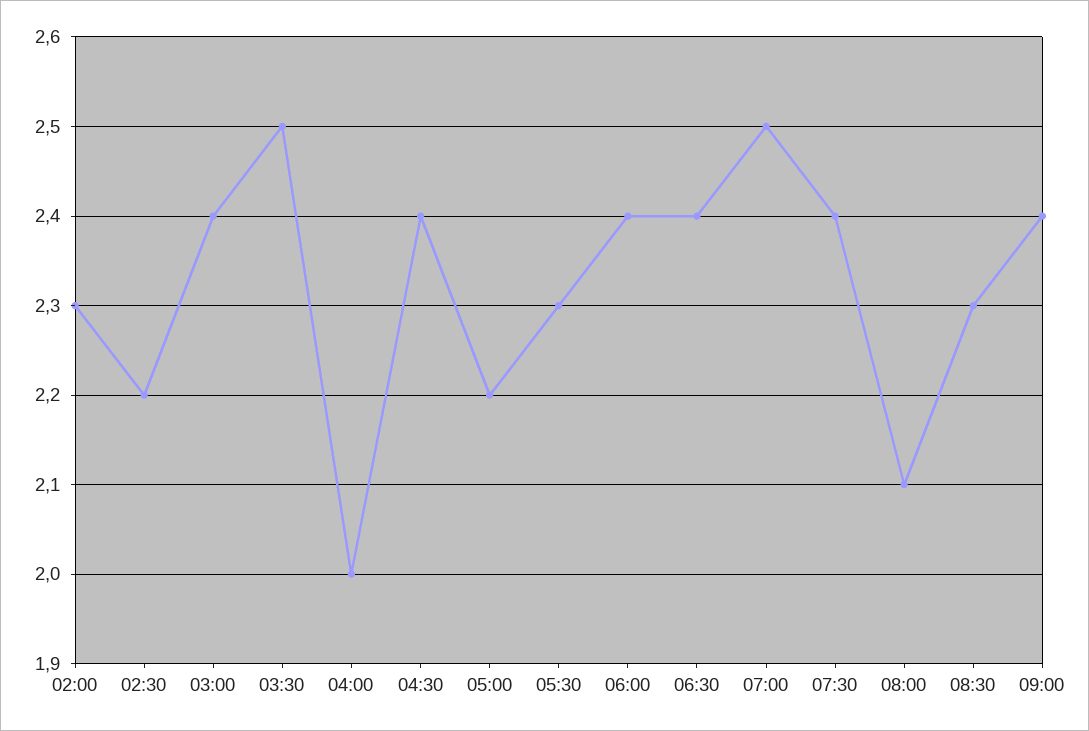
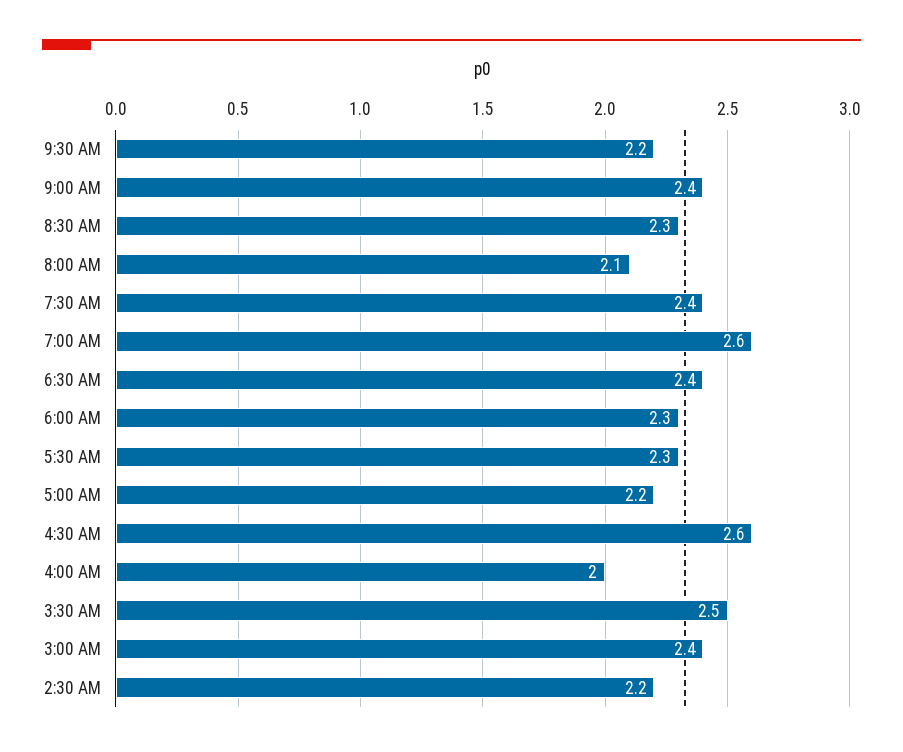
02:00: 2.3 -> none
04:30: 2.4 -> 2.6
06:00: 2.4 -> 2.3
07:00: 2.5 -> 2.6
9:30 AM: none -> 2.2

